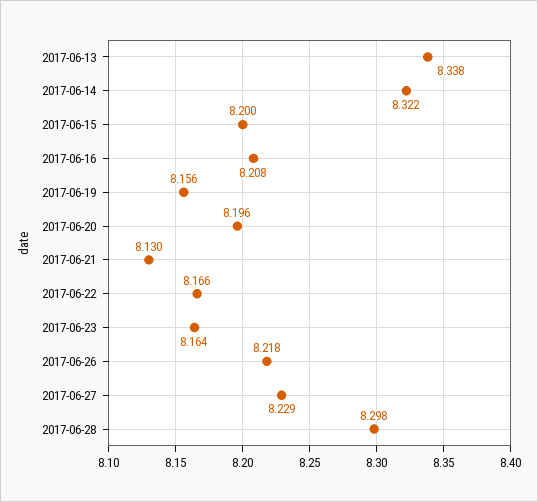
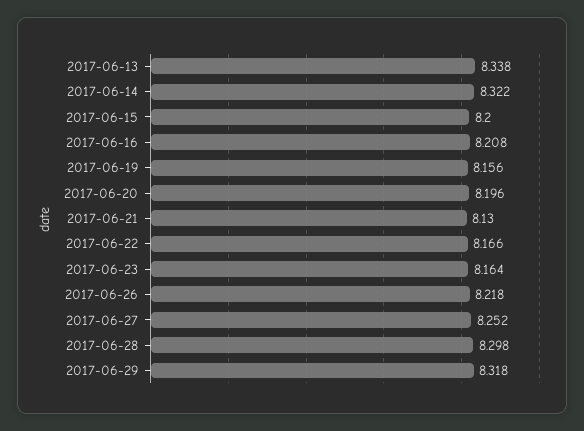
2017-06-27: 8.229 -> 8.252
2017-06-29: none -> 8.318

